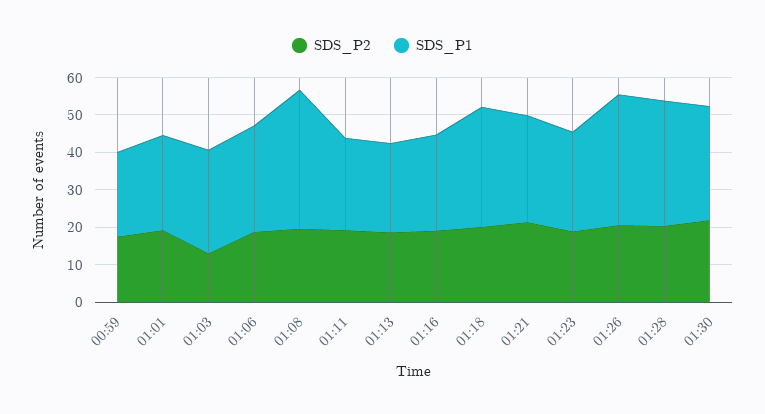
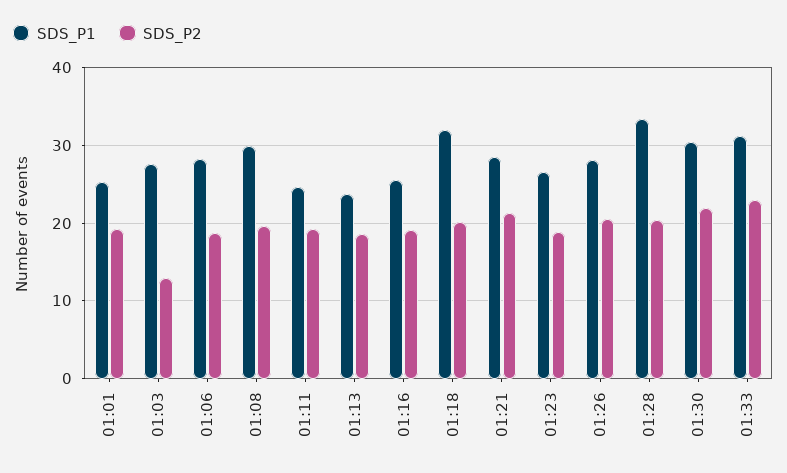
SDS_P2, 00:59: 17.5 -> none
SDS_P1, 00:59: 22.5 -> none
SDS_P1, 01:08: 37.5 -> 30
SDS_P1, 01:26: 35 -> 28
SDS_P1, 01:33: none -> 31
SDS_P2, 01:33: none -> 23

